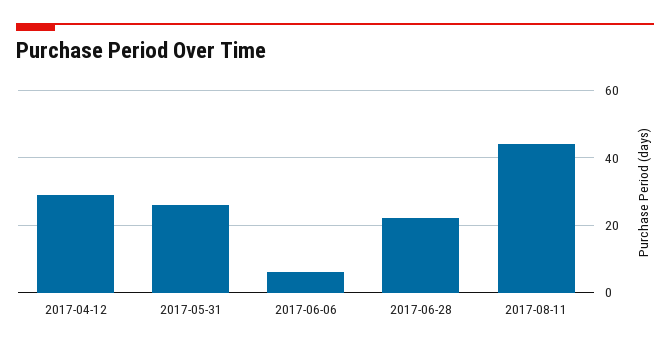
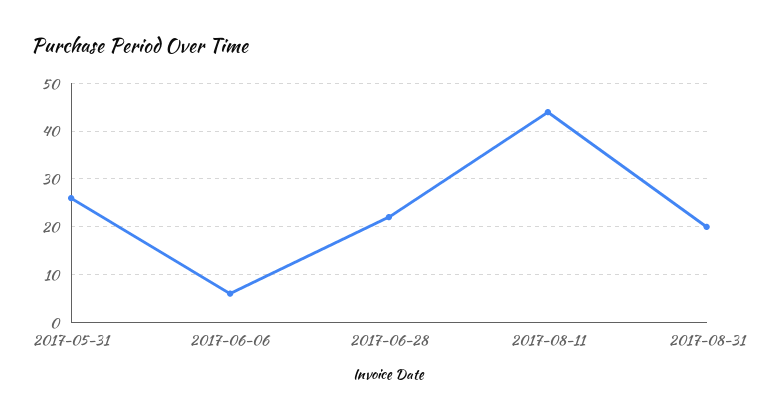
2017-04-12: 30 -> none
2017-08-31: none -> 20

